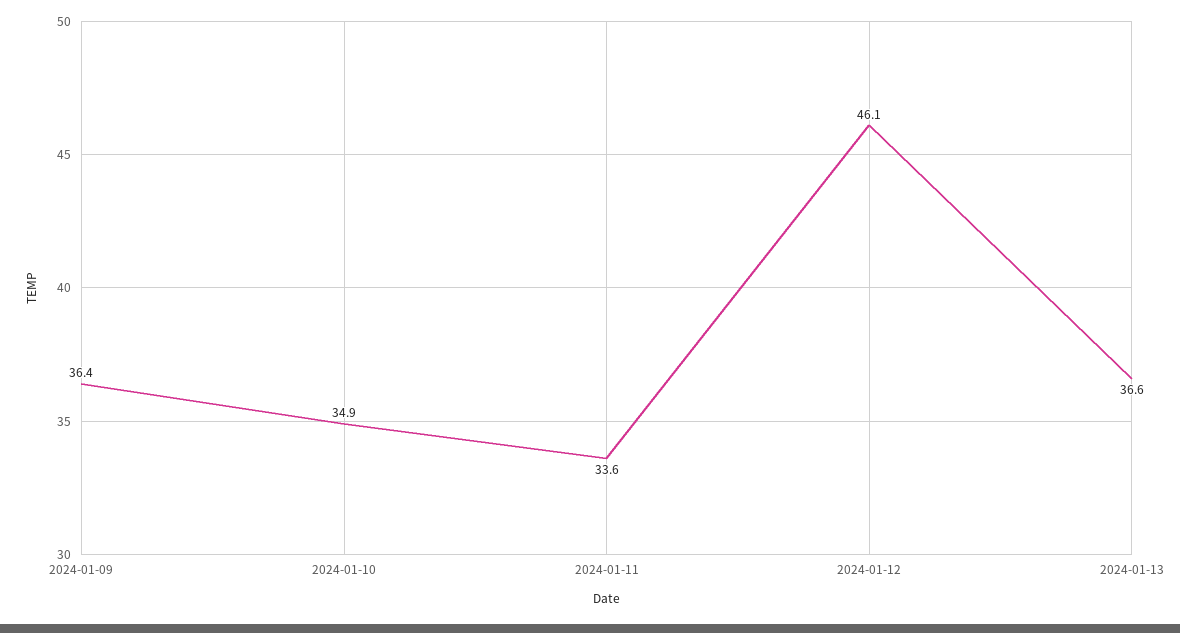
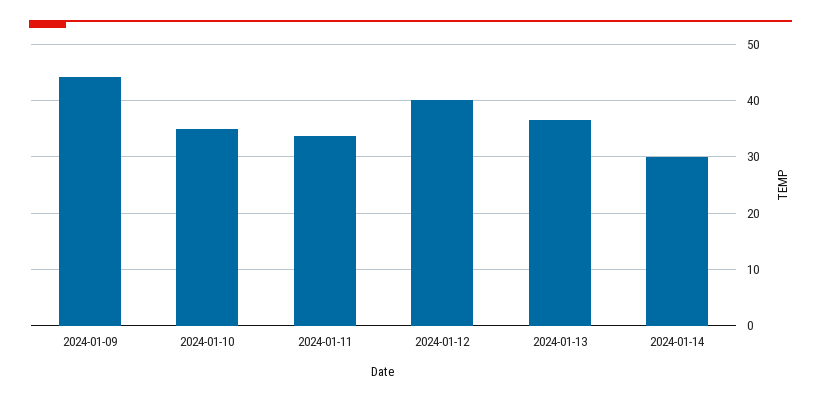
2024-01-09: 36.4 -> 44
2024-01-12: 46.1 -> 40
2024-01-14: none -> 30

